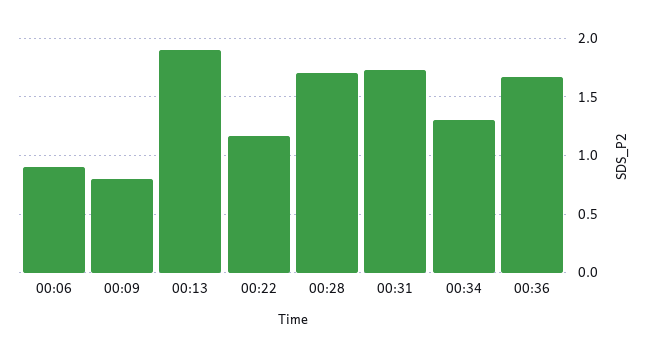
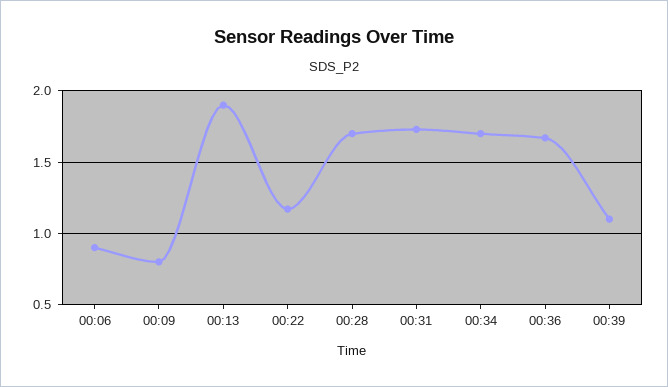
00:34: 1.3 -> 1.7
00:39: none -> 1.1

